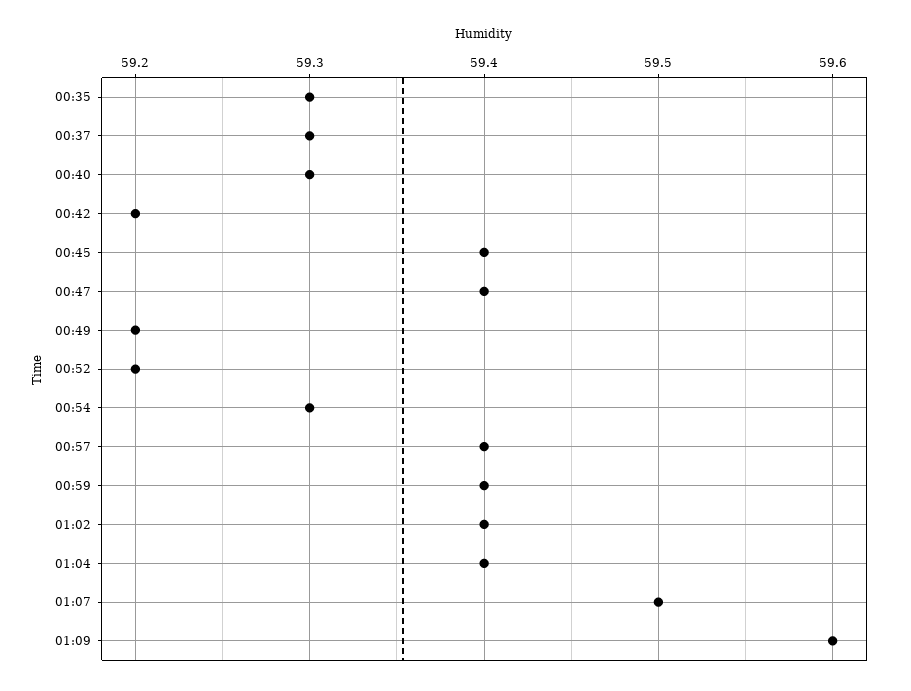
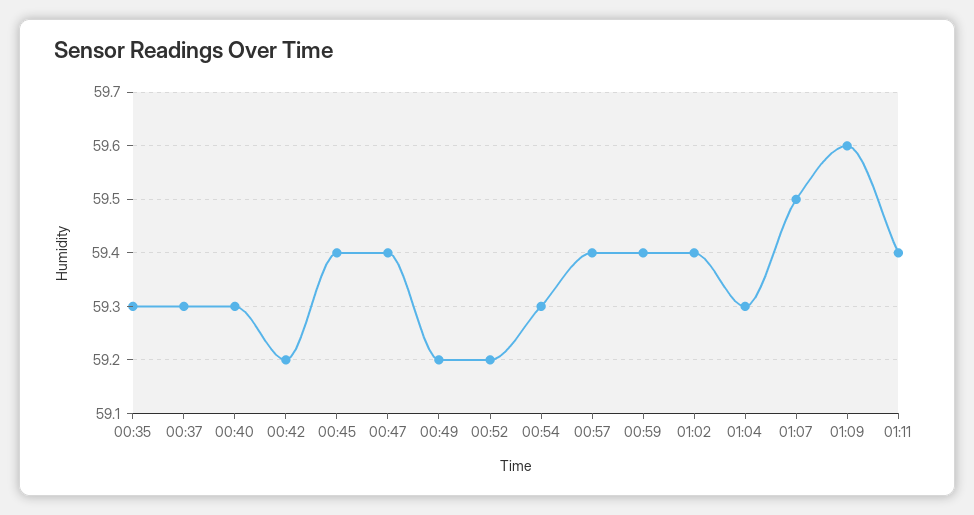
01:04: 59.4 -> 59.3
01:11: none -> 59.4

